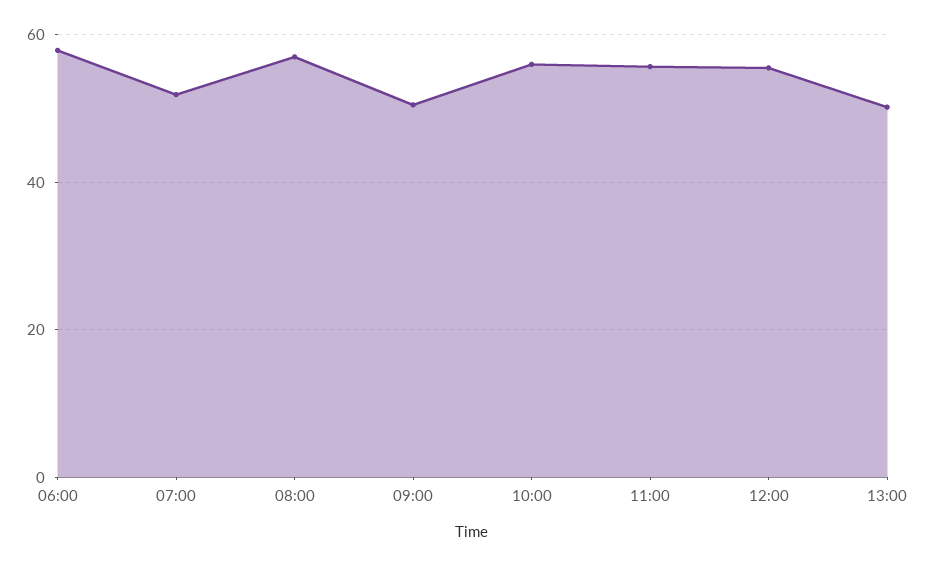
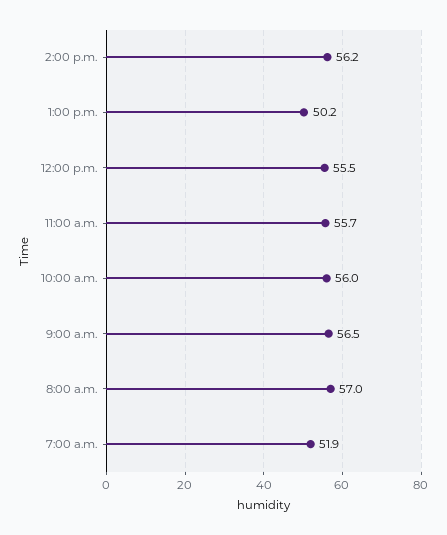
06:00: 58 -> none
09:00: 50 -> 56.5
2:00 p.m.: none -> 56.2

